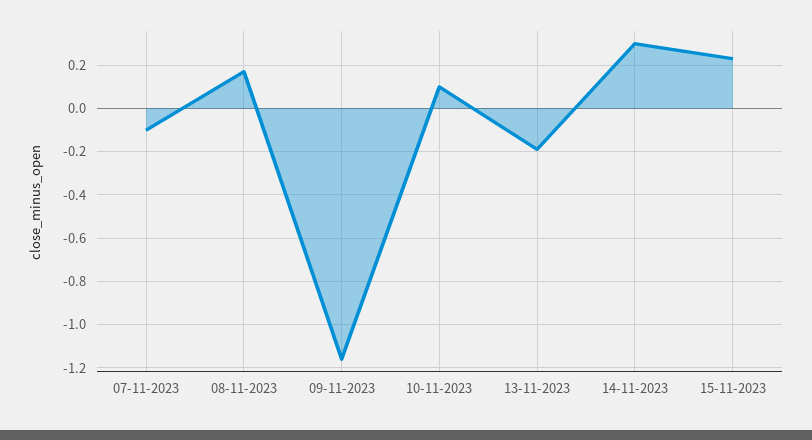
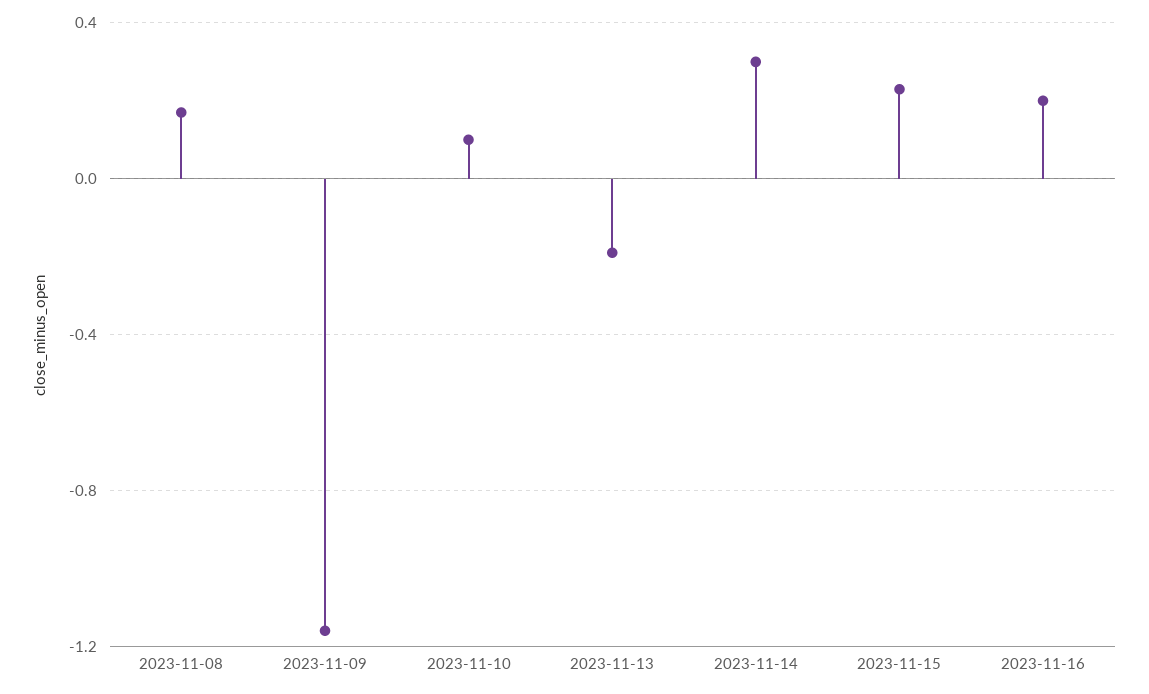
07-11-2023: -0.1 -> none
2023-11-16: none -> 0.2

